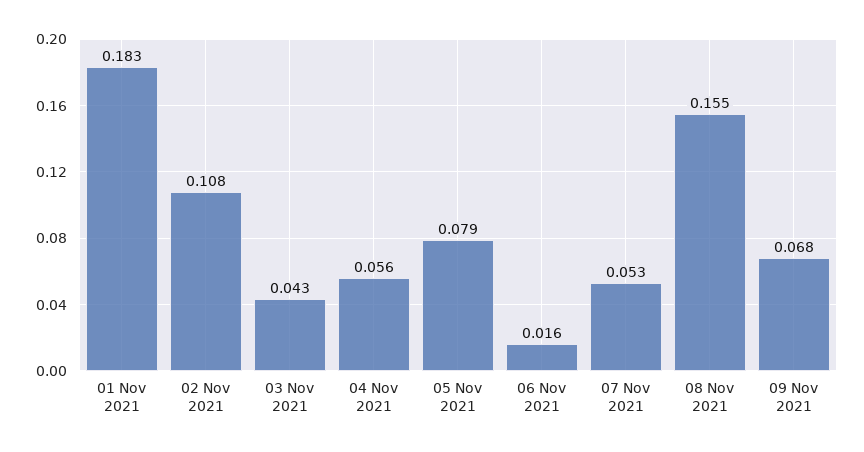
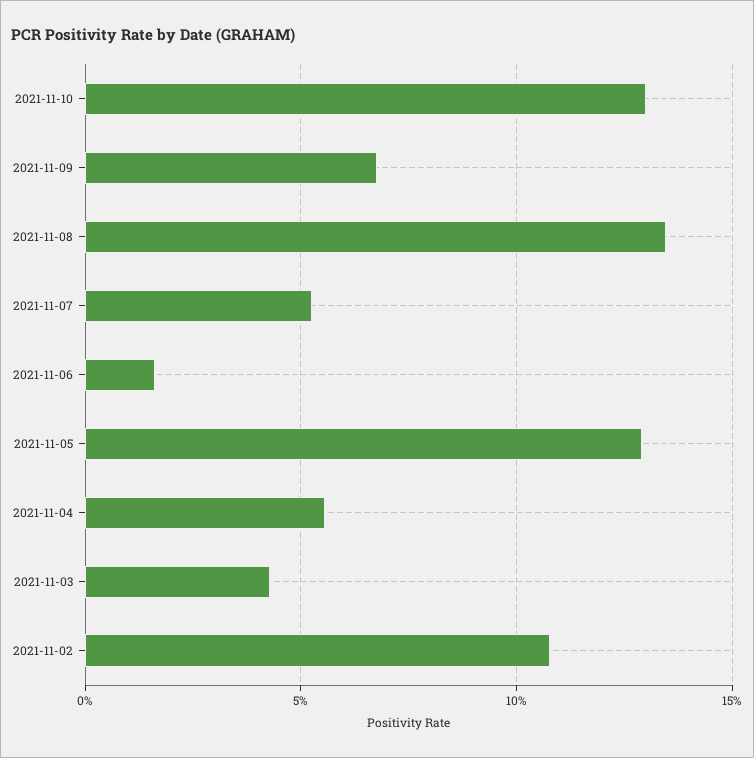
01 Nov 2021: 0.183 -> none
05 Nov 2021: 0.079 -> 0.13
08 Nov 2021: 0.155 -> 0.135
2021-11-10: none -> 0.13

